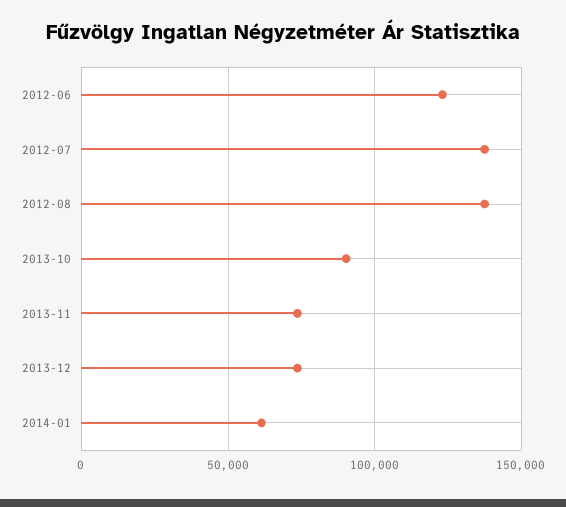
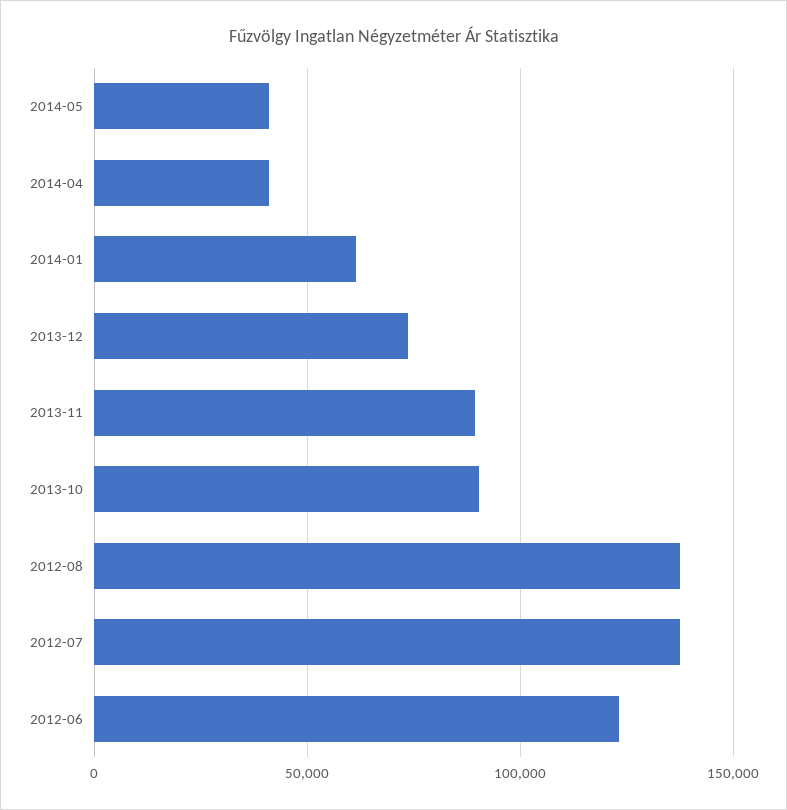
2013-11: 75000 -> 90000
2014-05: none -> 40000
2014-04: none -> 40000

